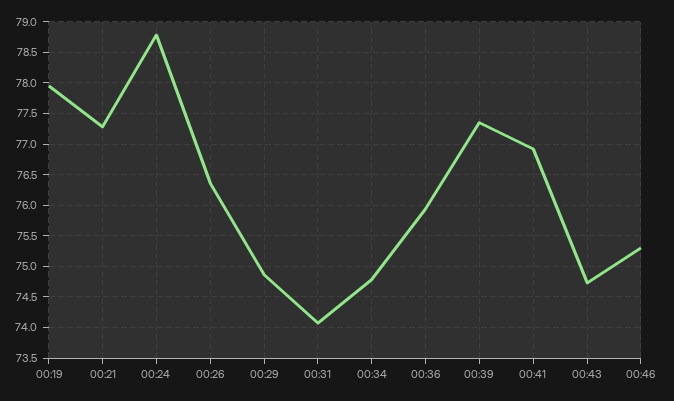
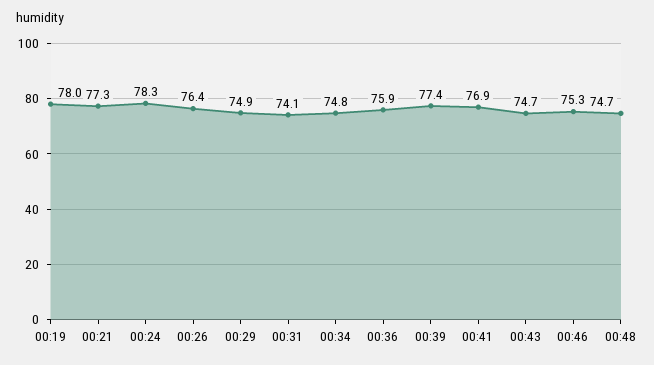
00:24: 78.8 -> 78.3
00:48: none -> 74.7

